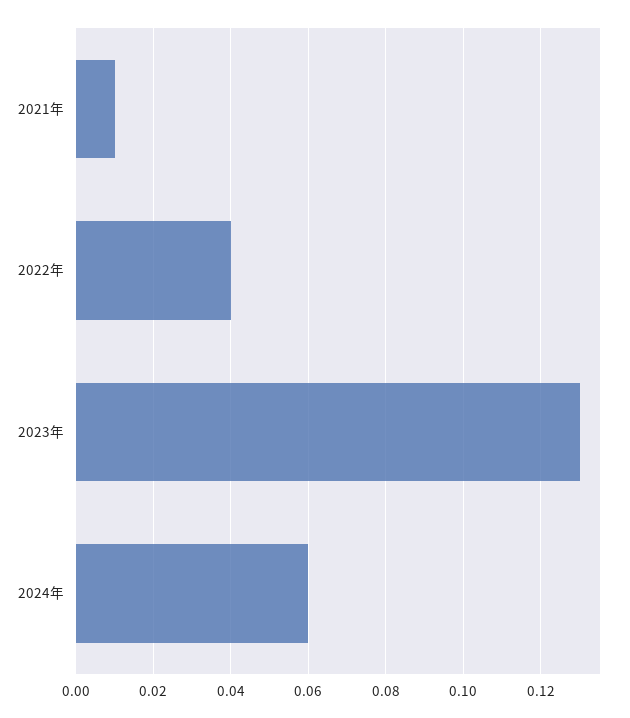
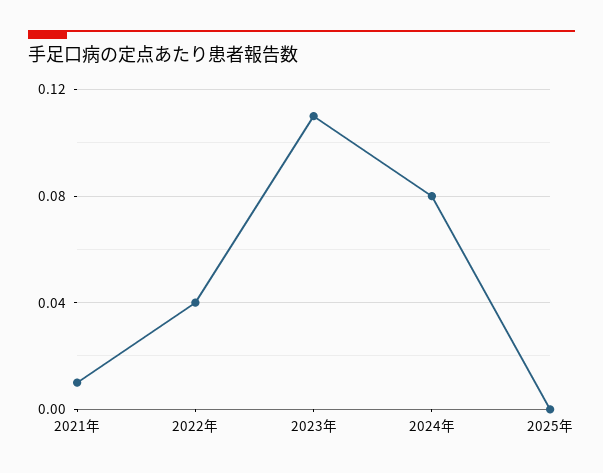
2023年: 0.13 -> 0.11
2024年: 0.06 -> 0.08
2025年: none -> 0

